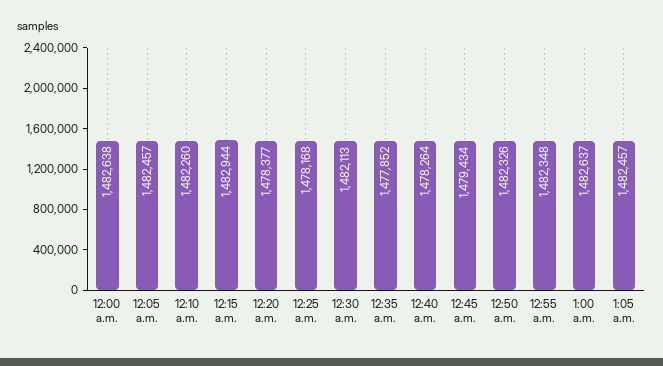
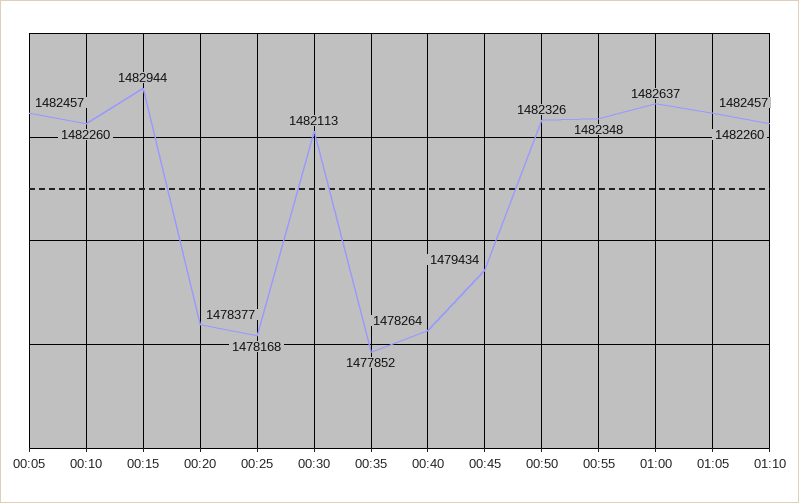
12:00 a.m.: 1482638 -> none
01:10: none -> 1482260

